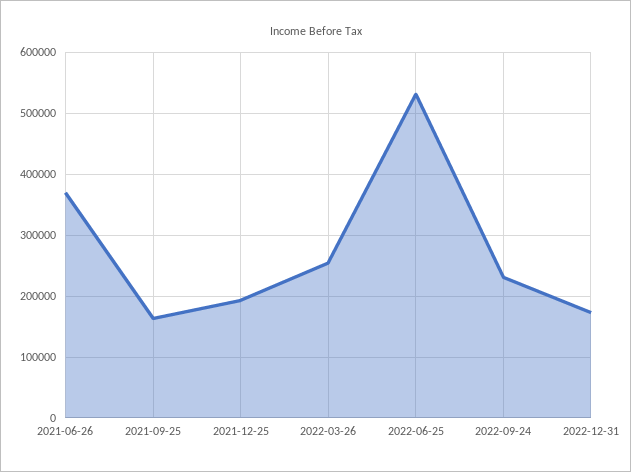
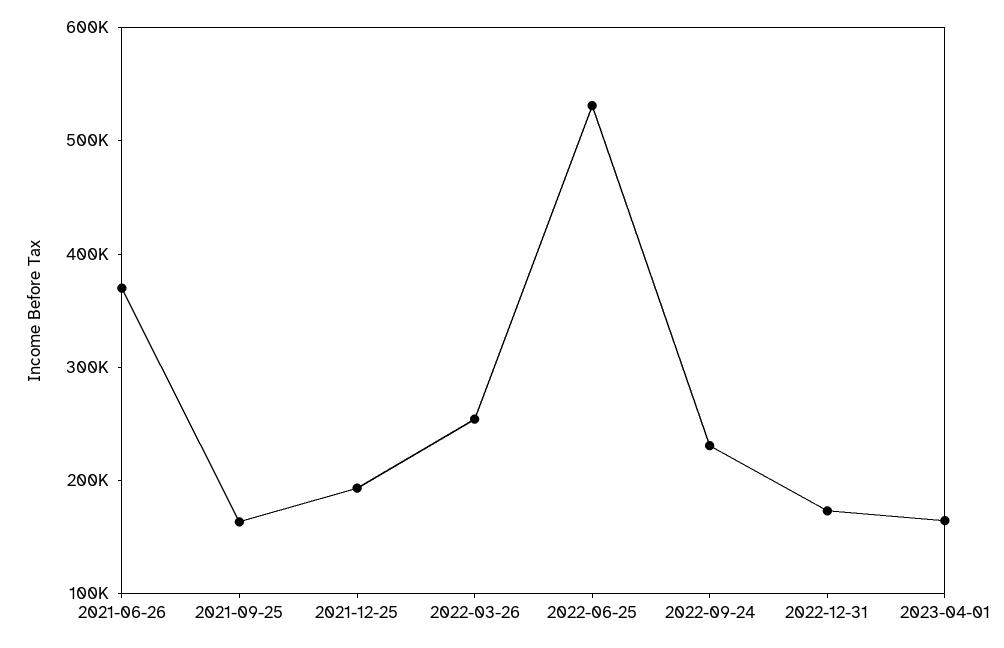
2023-04-01: none -> 160000

